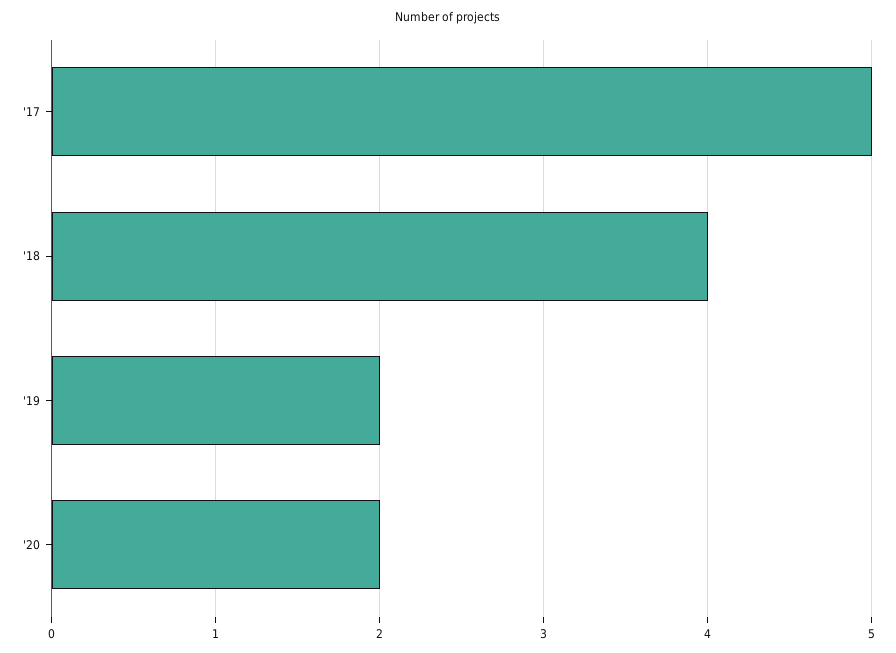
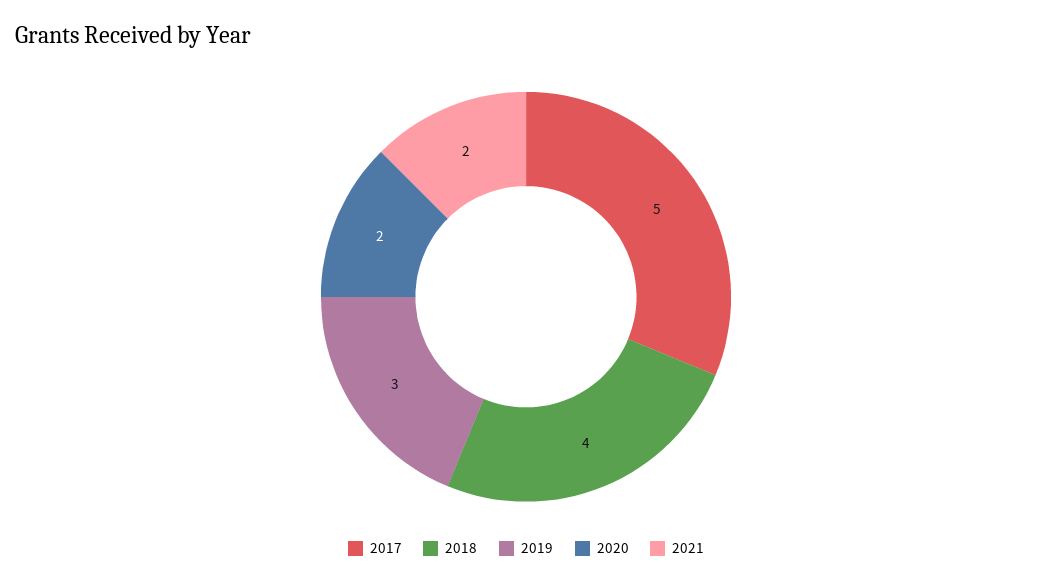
'19: 2 -> 3
2021: none -> 2

